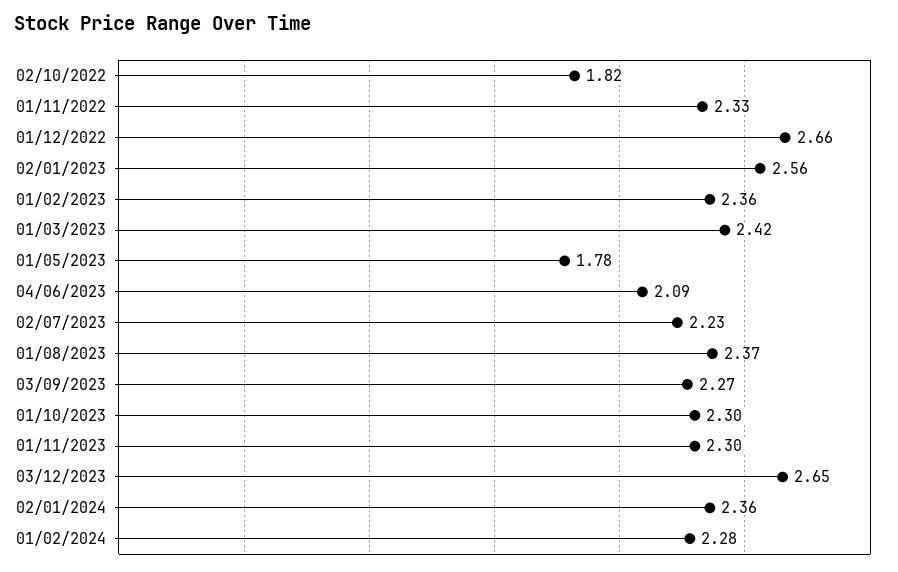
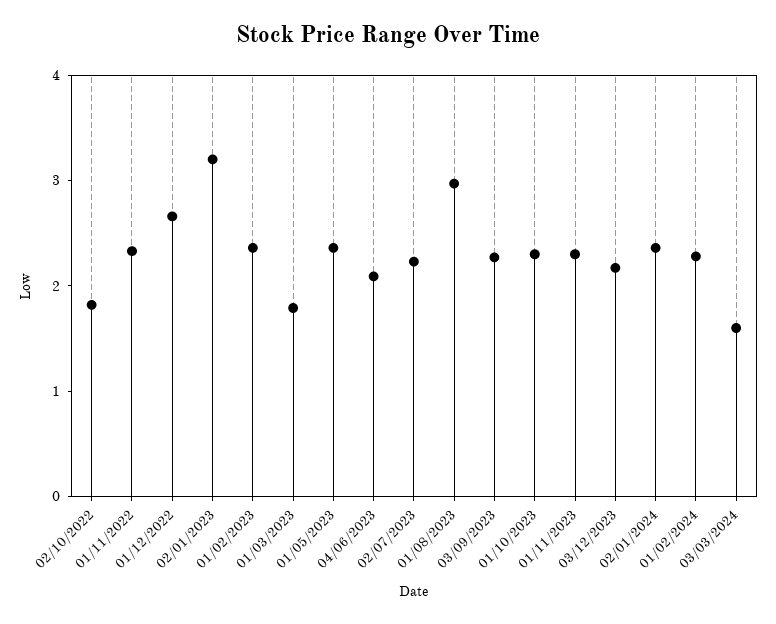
02/01/2023: 2.56 -> 3.2
01/03/2023: 2.42 -> 1.8
01/05/2023: 1.78 -> 2.4
01/08/2023: 2.37 -> 3
03/12/2023: 2.65 -> 2.2
03/03/2024: none -> 1.6

